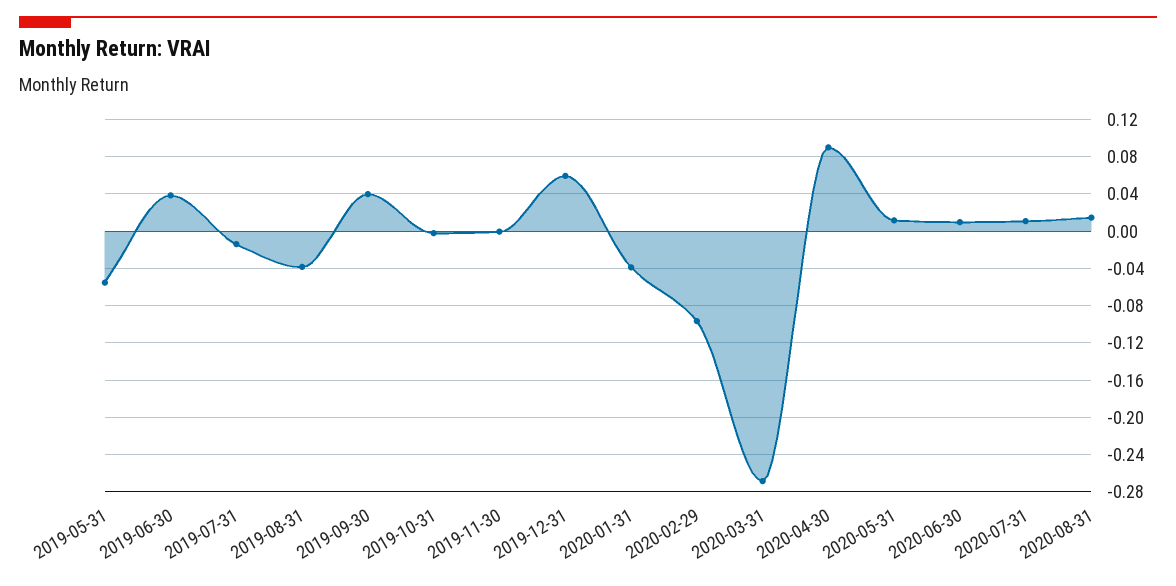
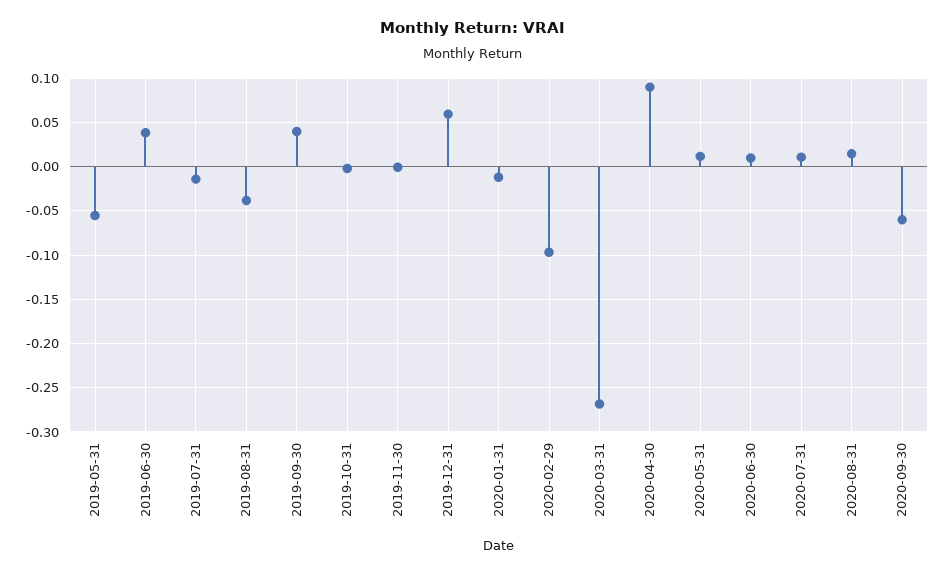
2020-01-31: -0.04 -> -0.01
2020-09-30: none -> -0.06

